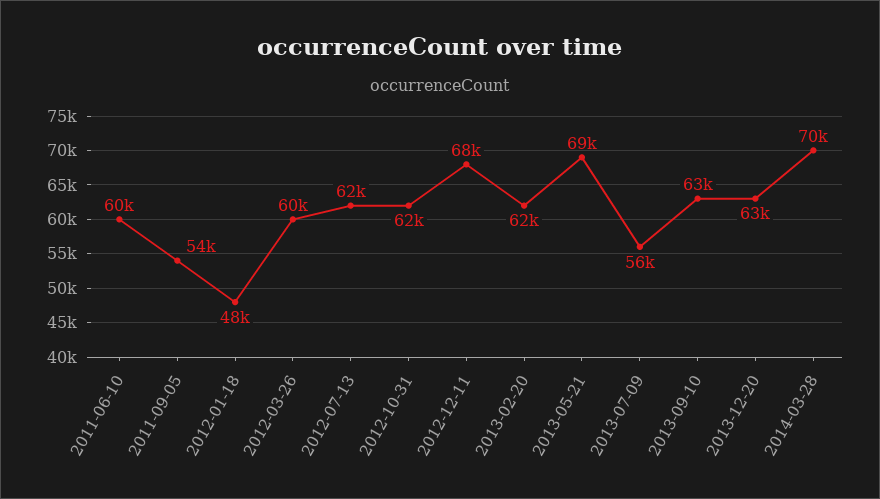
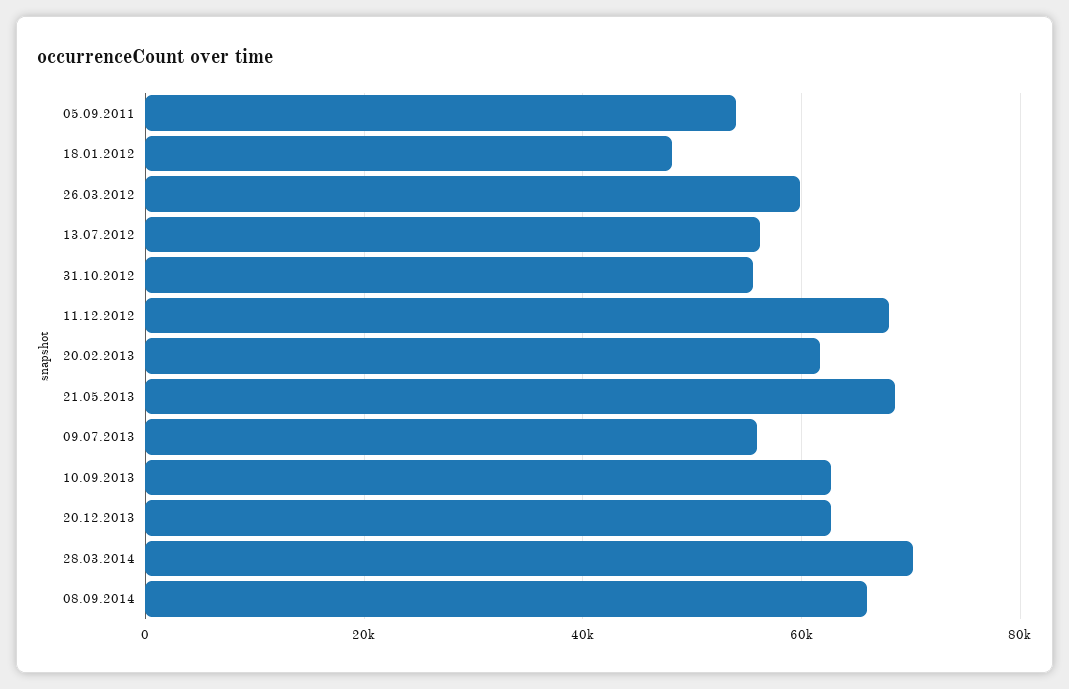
2011-06-10: 60000 -> none
2012-07-13: 62000 -> 56000
2012-10-31: 62000 -> 56000
08.09.2014: none -> 66000

